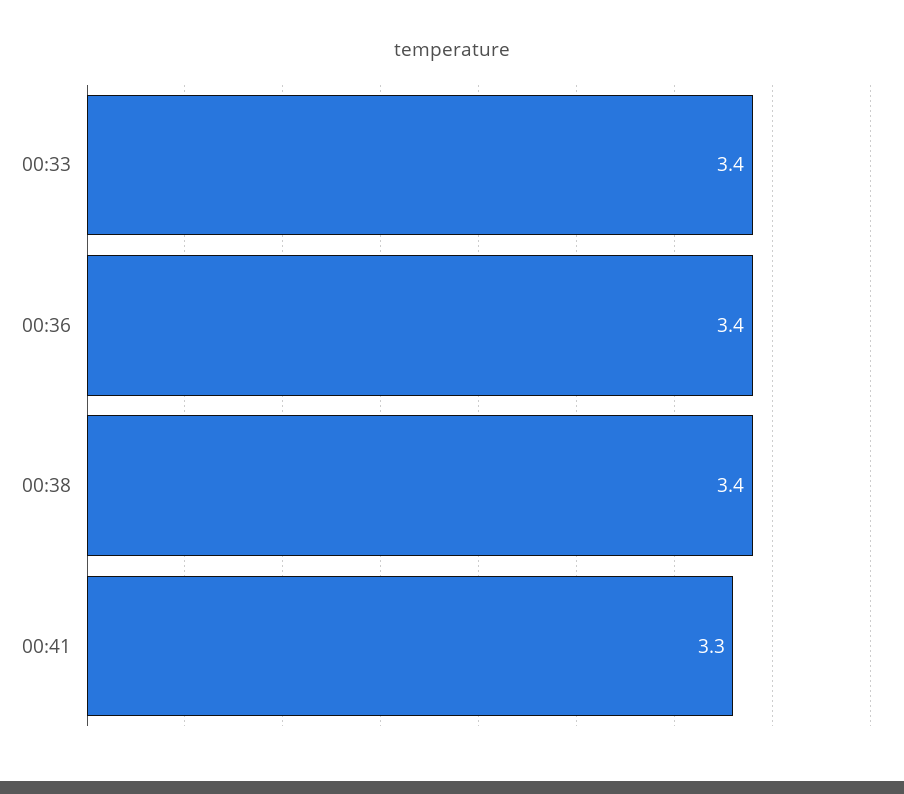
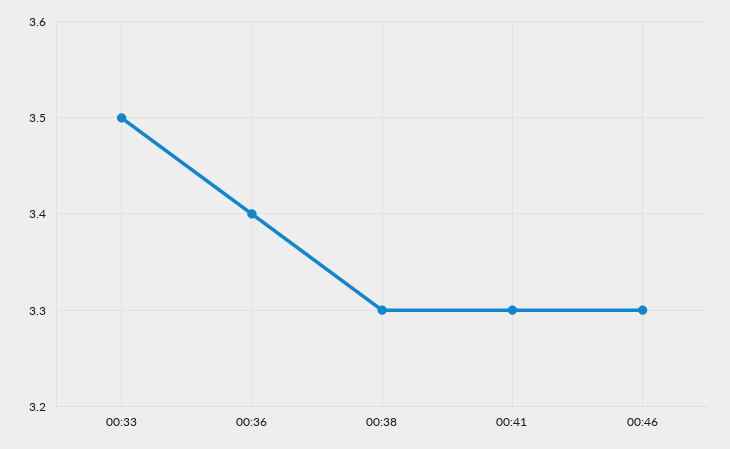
00:33: 3.4 -> 3.5
00:38: 3.4 -> 3.3
00:46: none -> 3.3

